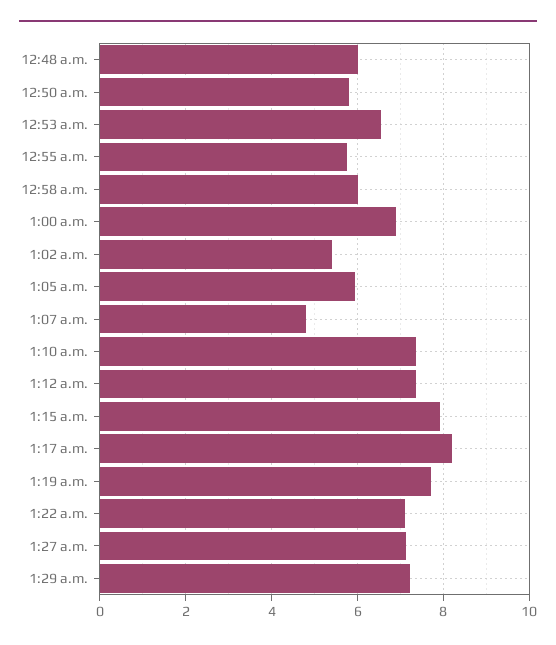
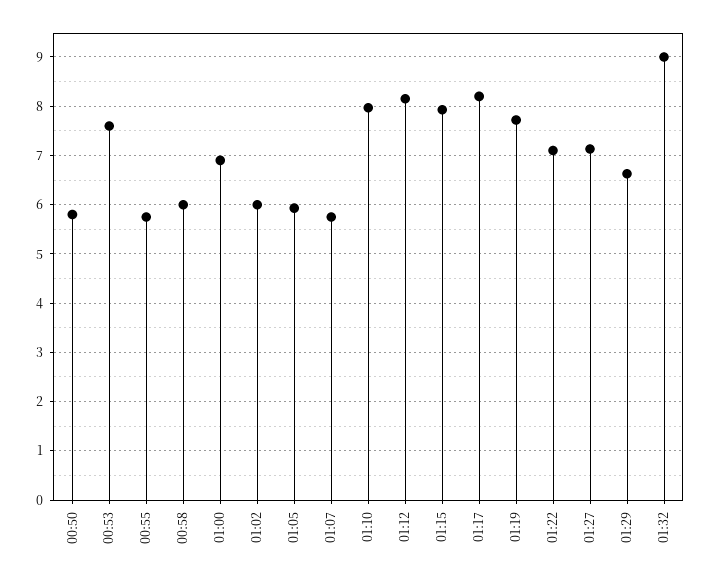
12:48 a.m.: 6 -> none
12:53 a.m.: 6.6 -> 7.6
1:02 a.m.: 5.4 -> 6
1:07 a.m.: 4.8 -> 5.8
1:10 a.m.: 7.4 -> 8
1:12 a.m.: 7.4 -> 8.2
1:29 a.m.: 7.2 -> 6.6
01:32: none -> 9

